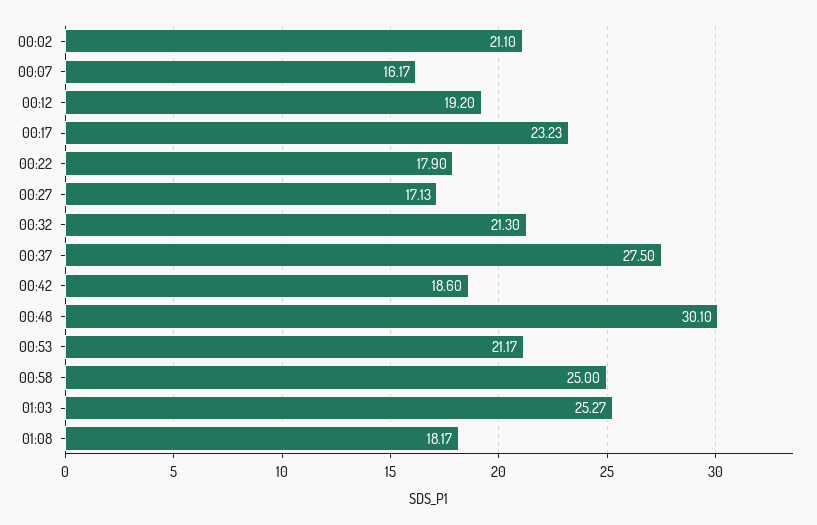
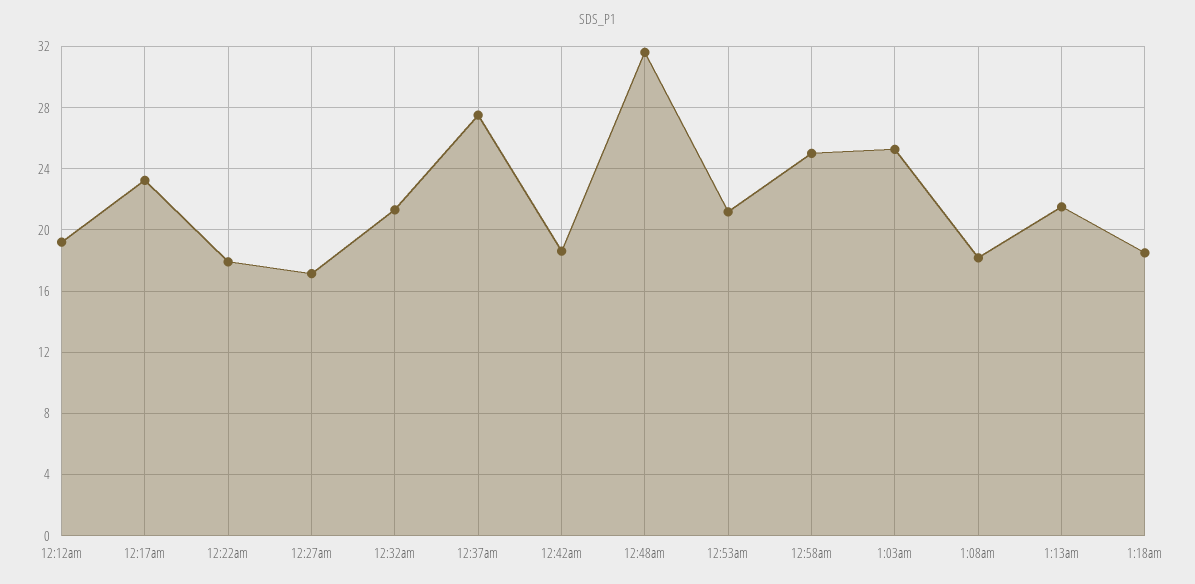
00:02: 21.1 -> none
00:07: 16.17 -> none
00:48: 30.1 -> 31.5
1:13am: none -> 21.5
1:18am: none -> 18.5

